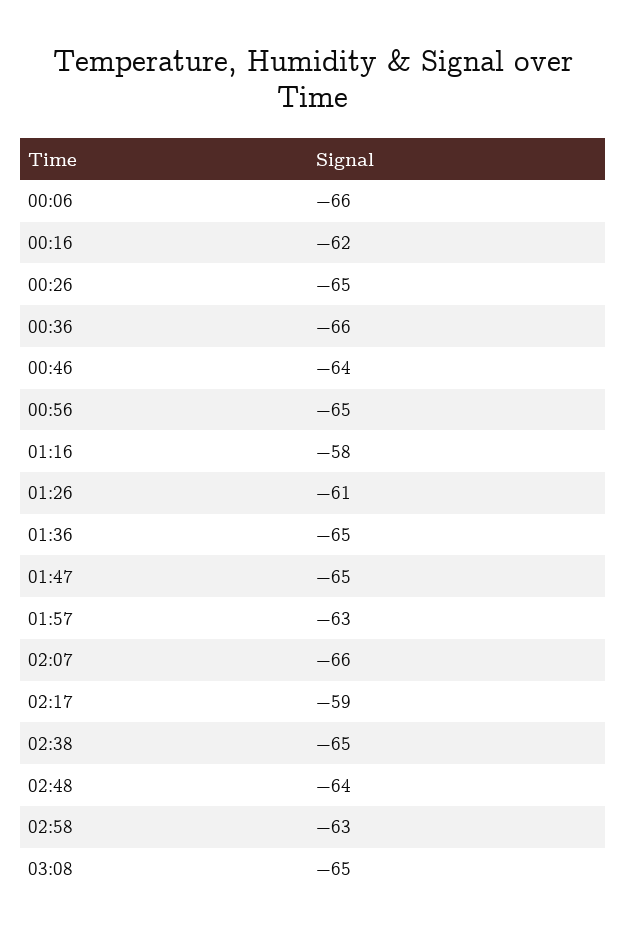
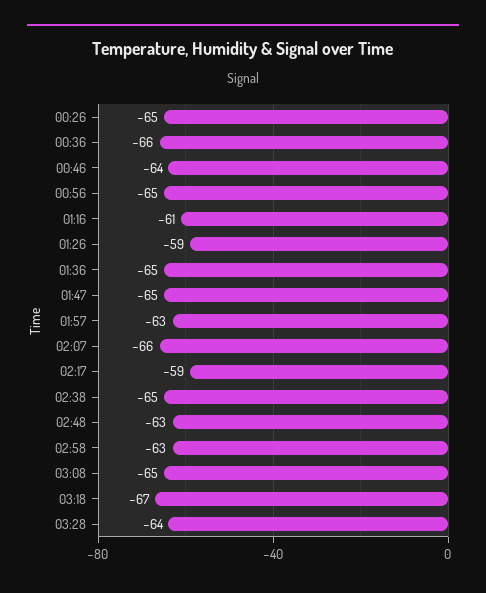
00:06: -66 -> none
00:16: -62 -> none
01:16: -58 -> -61
01:26: -61 -> -59
02:48: -64 -> -63
03:18: none -> -67
03:28: none -> -64

